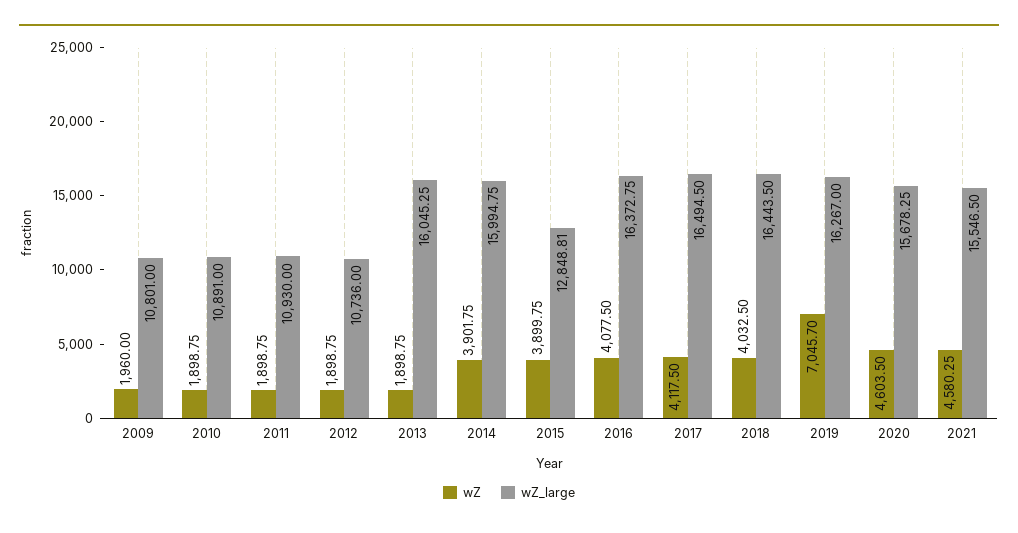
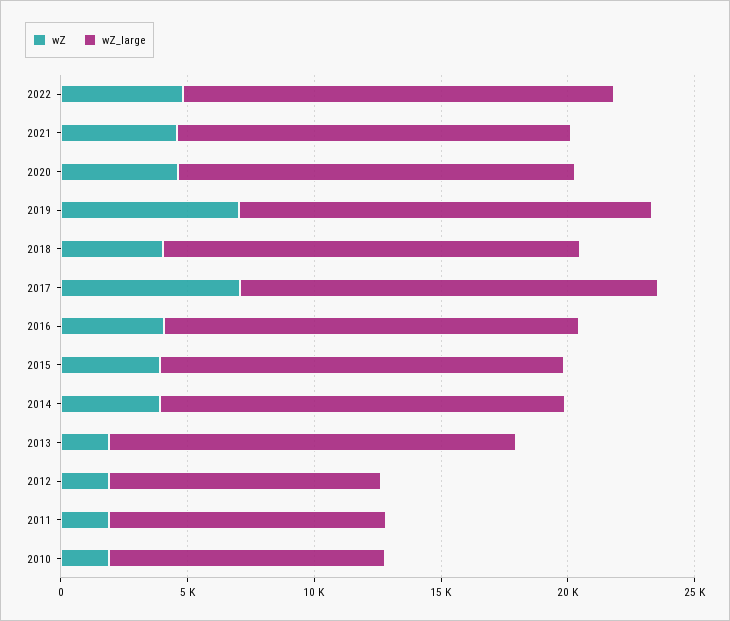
wZ, 2009: 1960 -> none
wZ_large, 2009: 10801 -> none
wZ_large, 2015: 12848.81 -> 16000
wZ, 2017: 4117.5 -> 7000
wZ, 2022: none -> 5000
wZ_large, 2022: none -> 17000

